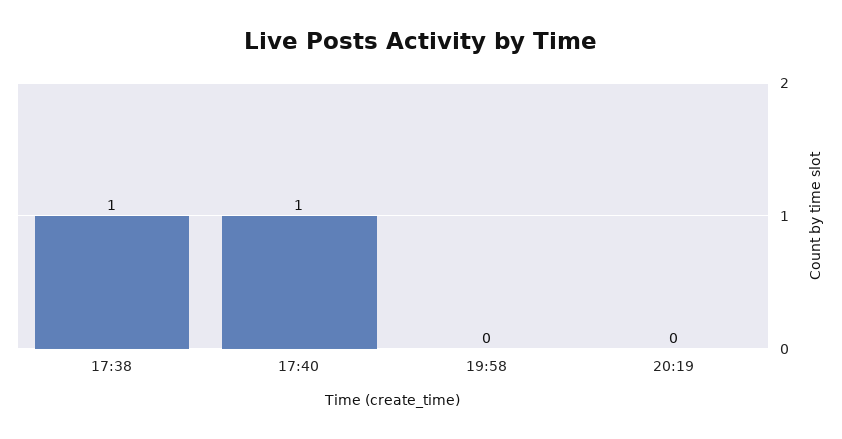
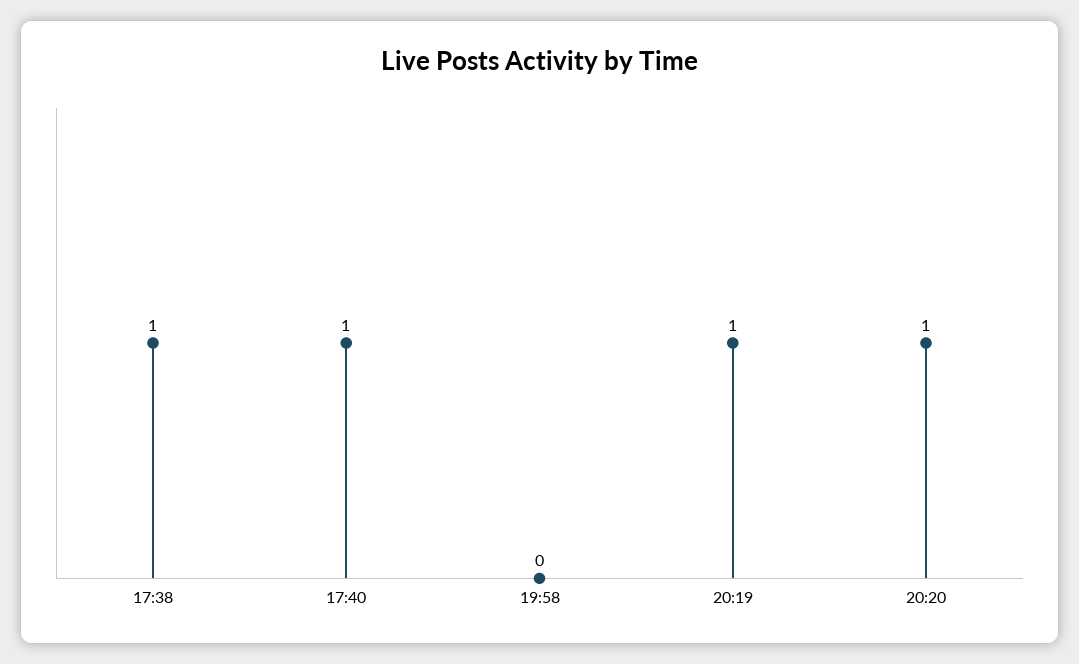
20:19: 0 -> 1
20:20: none -> 1

